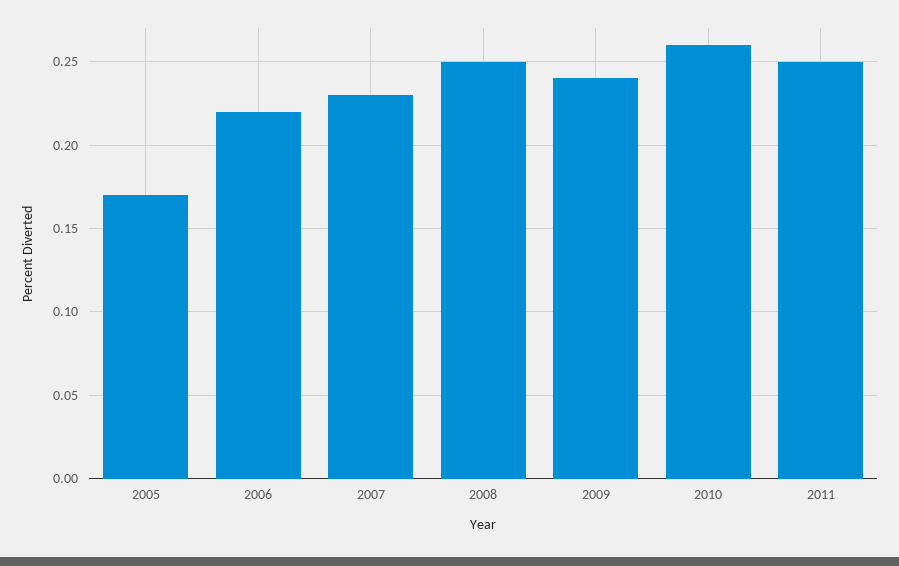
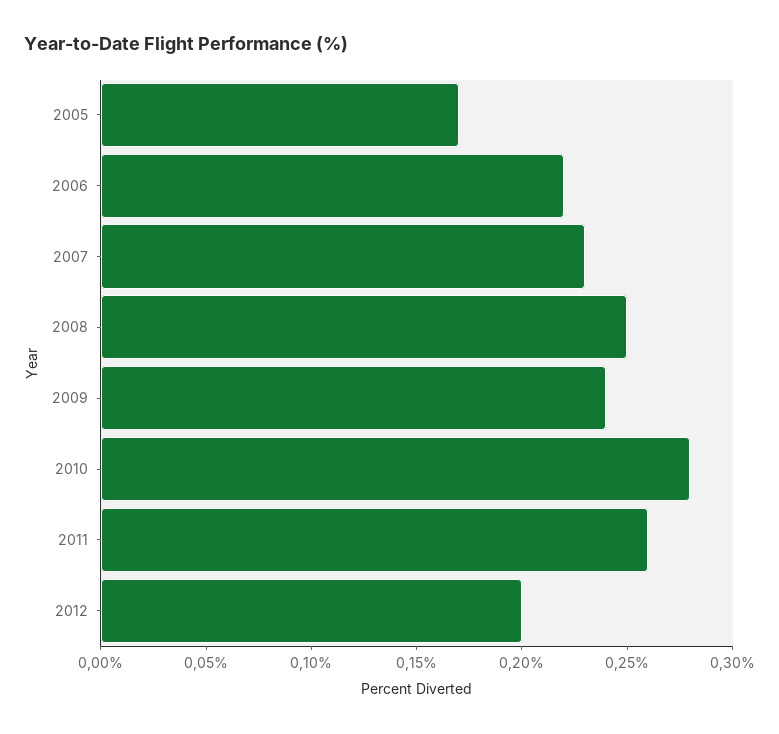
2010: 0.26 -> 0.28
2011: 0.25 -> 0.26
2012: none -> 0.2

